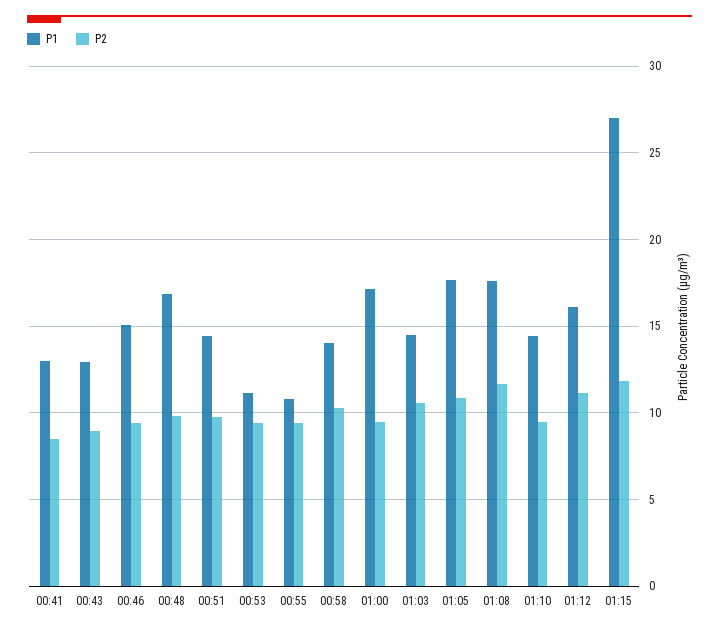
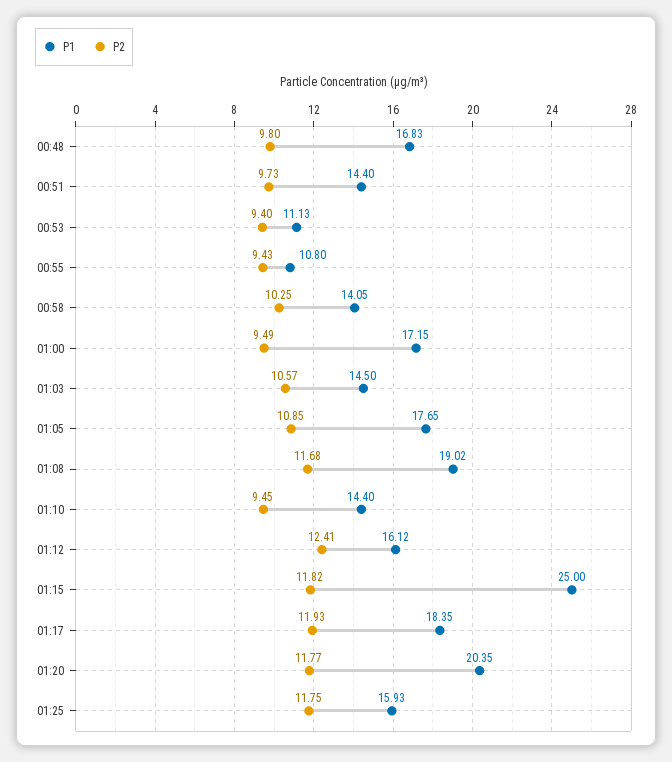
P1, 00:41: 13 -> none
P2, 00:41: 8.5 -> none
P1, 00:43: 13 -> none
P2, 00:43: 9 -> none
P1, 00:46: 15 -> none
P2, 00:46: 9.5 -> none
P1, 01:08: 17.5 -> 19.02
P2, 01:12: 11 -> 12.41
P1, 01:15: 27 -> 25
P1, 01:17: none -> 18.35
P2, 01:17: none -> 11.93
P1, 01:20: none -> 20.35
P2, 01:20: none -> 11.77
P1, 01:25: none -> 15.93
P2, 01:25: none -> 11.75

